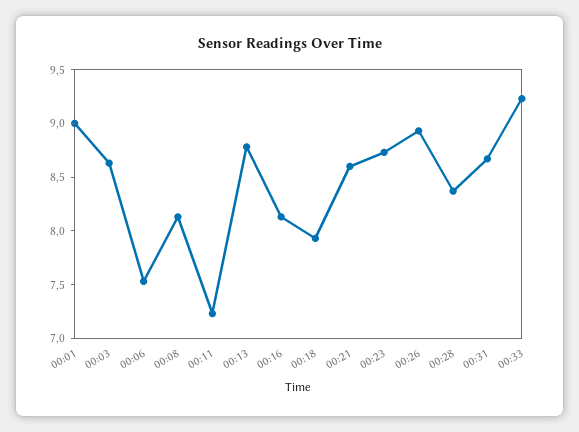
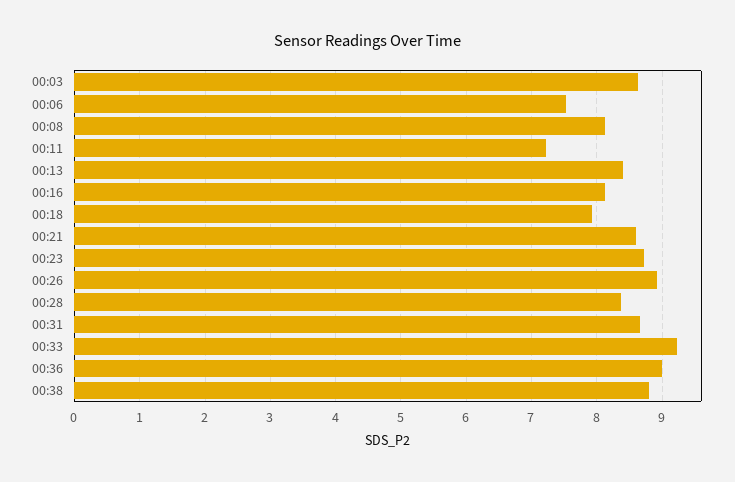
00:01: 9 -> none
00:13: 8.8 -> 8.4
00:36: none -> 9
00:38: none -> 8.8

